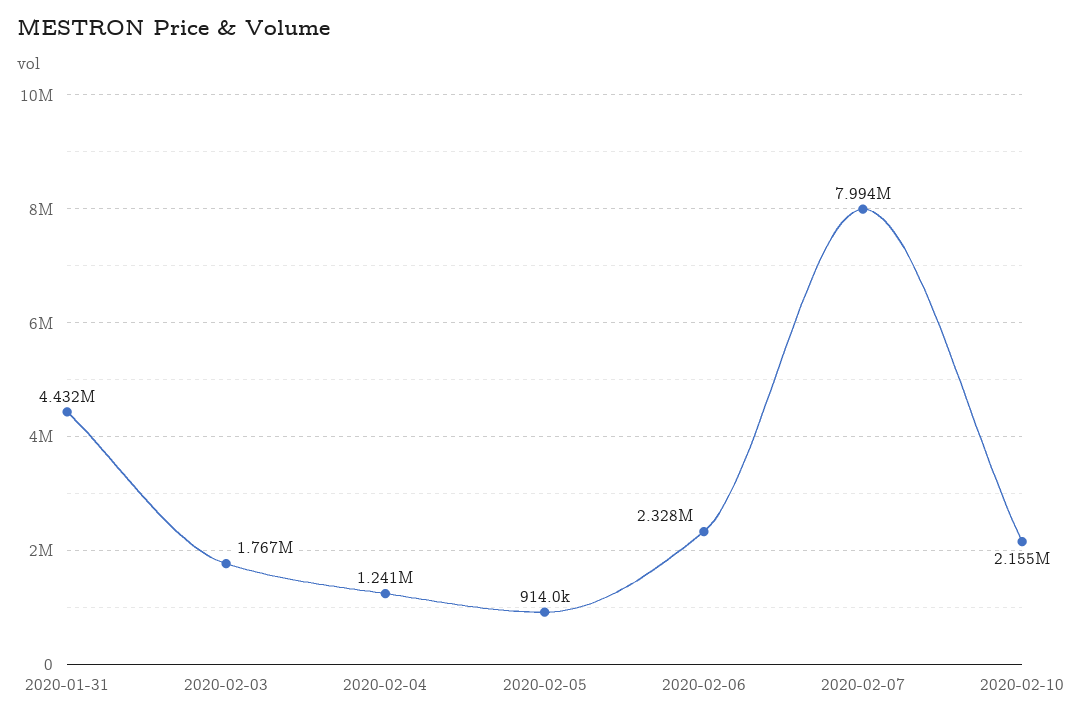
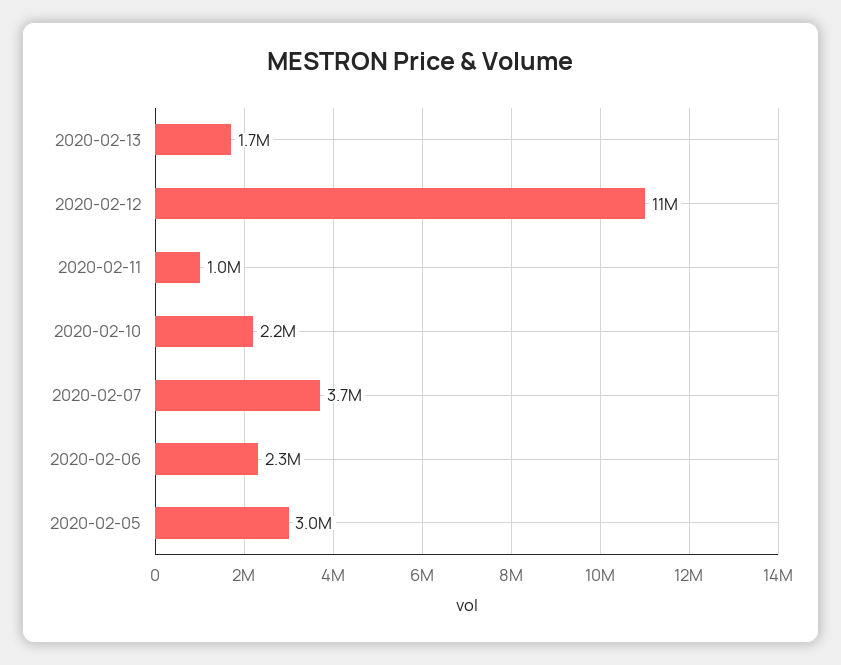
2020-01-31: 4432000 -> none
2020-02-03: 1767000 -> none
2020-02-04: 1241000 -> none
2020-02-05: 914000 -> 3000000
2020-02-07: 7994000 -> 3700000
2020-02-13: none -> 1700000
2020-02-12: none -> 11000000
2020-02-11: none -> 1000000

